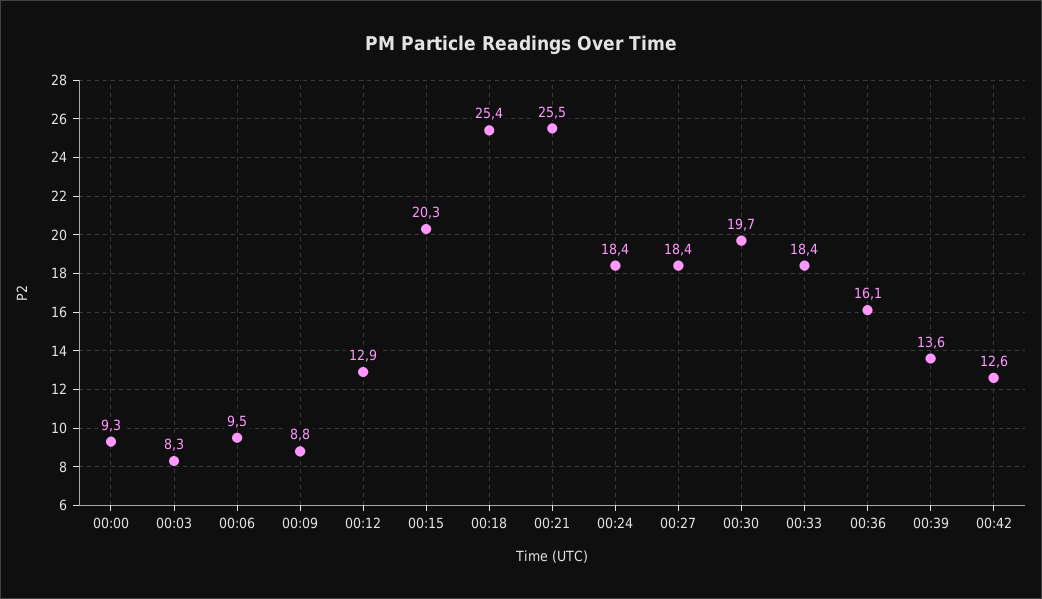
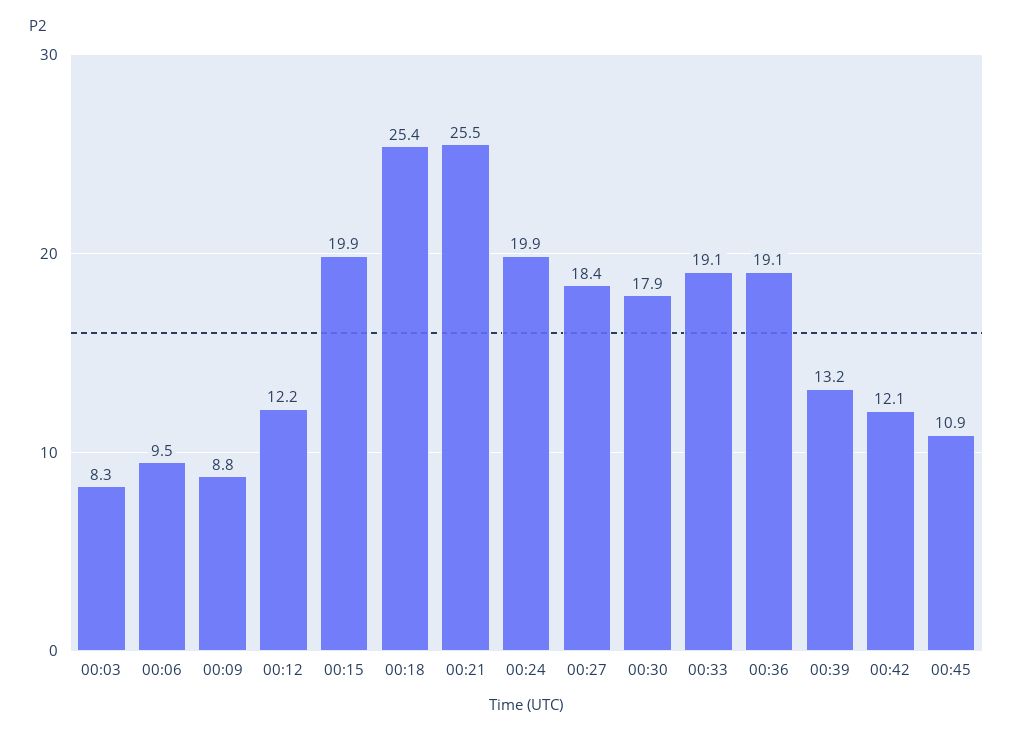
00:00: 9.3 -> none
00:12: 12.9 -> 12.2
00:15: 20.3 -> 19.9
00:24: 18.4 -> 19.9
00:30: 19.7 -> 17.9
00:33: 18.4 -> 19.1
00:36: 16.1 -> 19.1
00:39: 13.6 -> 13.2
00:42: 12.6 -> 12.1
00:45: none -> 10.9

